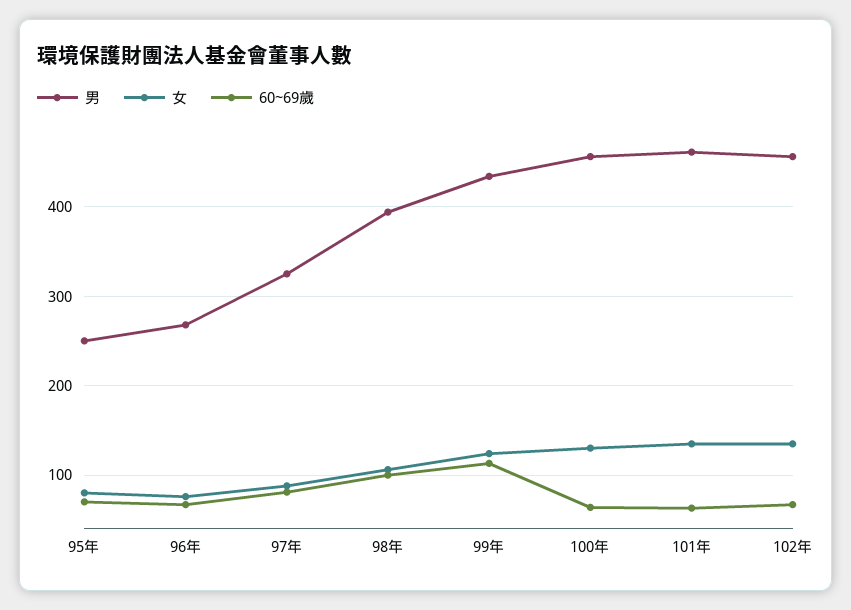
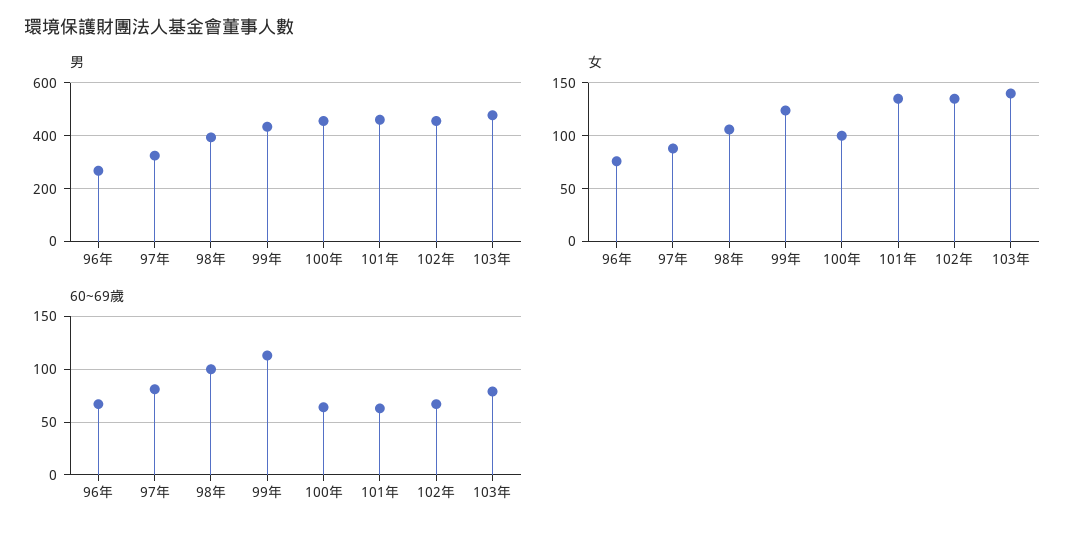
男, 95年: 250 -> none
女, 95年: 80 -> none
60~69歲, 95年: 70 -> none
女, 100年: 130 -> 100
男, 103年: none -> 475
女, 103年: none -> 140
60~69歲, 103年: none -> 80

